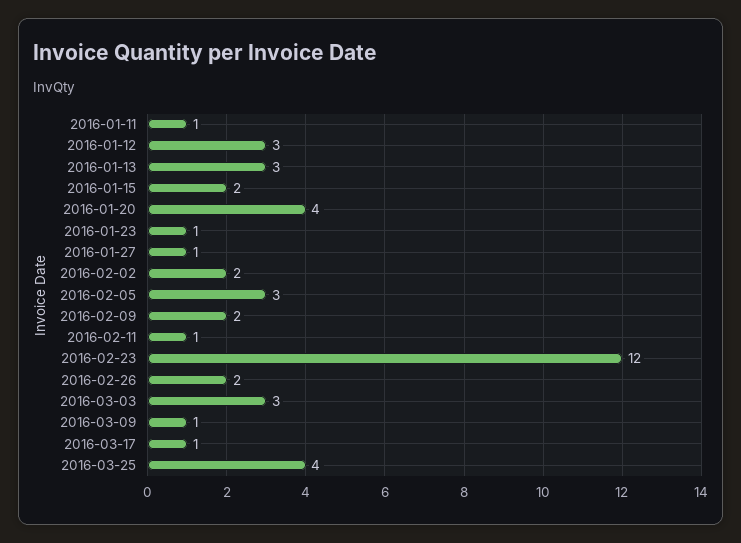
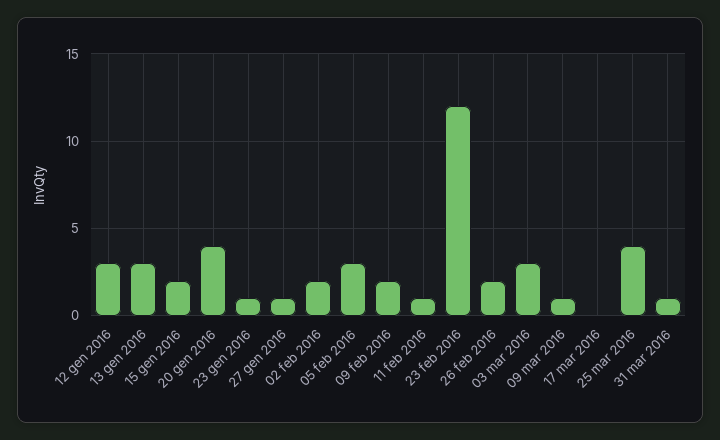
2016-01-11: 1 -> none
2016-03-17: 1 -> 0
31 mar 2016: none -> 1

